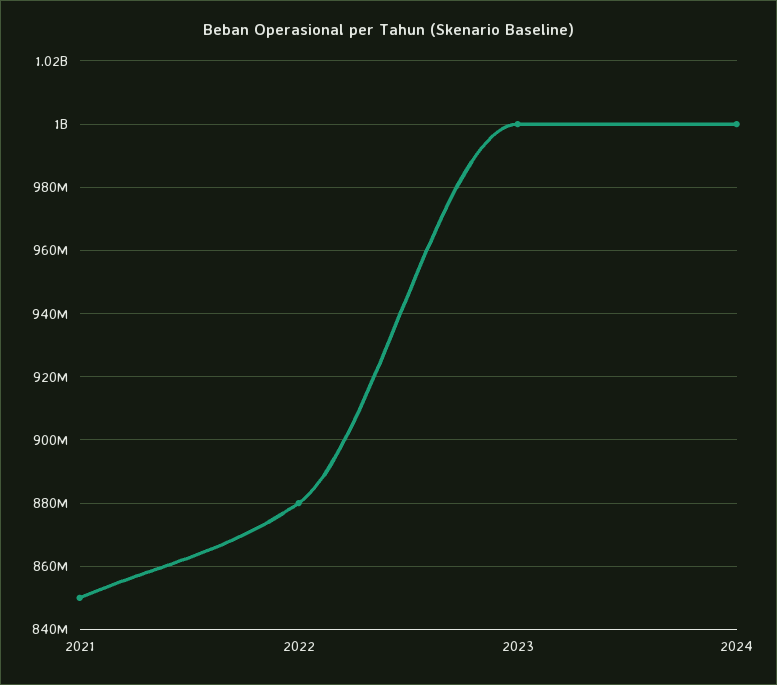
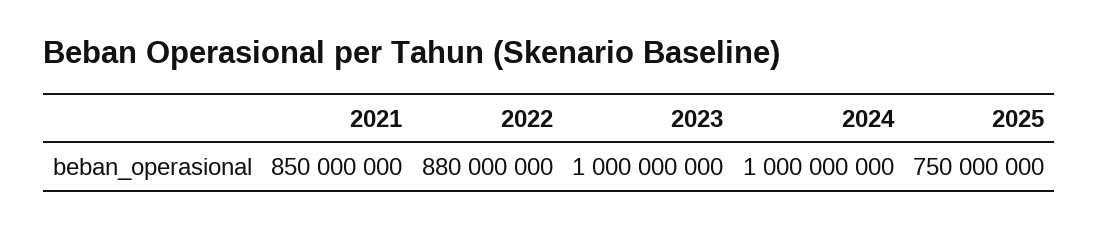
2025: none -> 750000000

